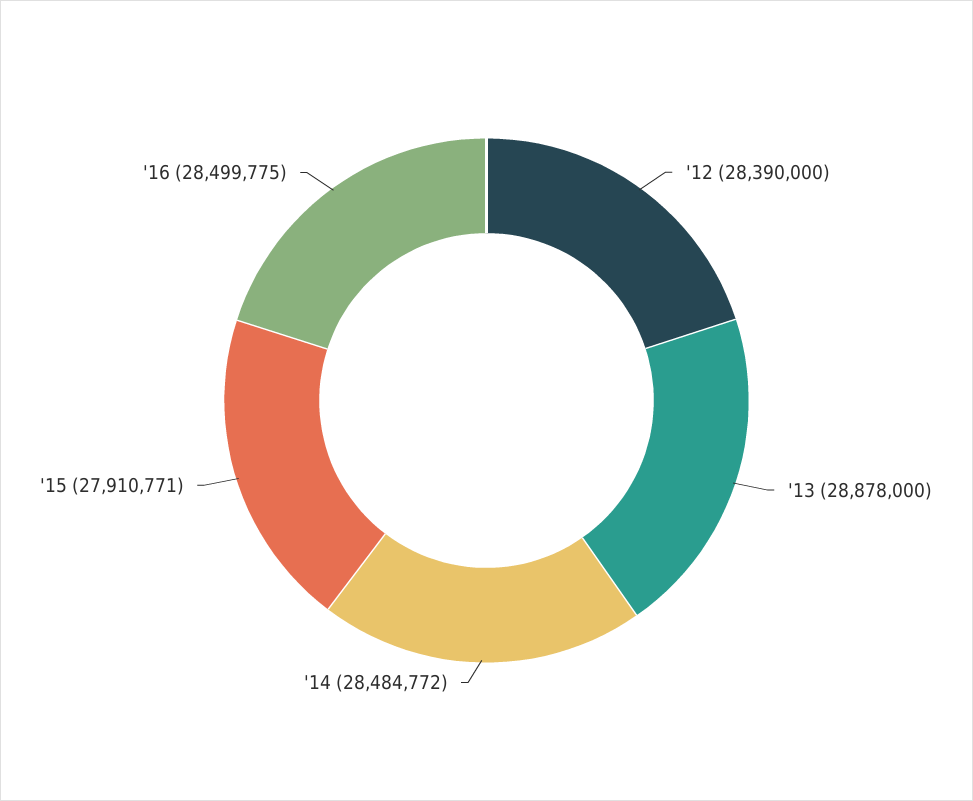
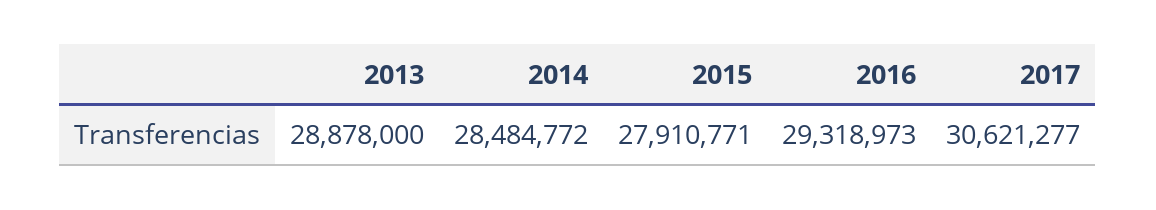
'12: 28390000 -> none
'16: 28499775 -> 29318973
2017: none -> 30621277

